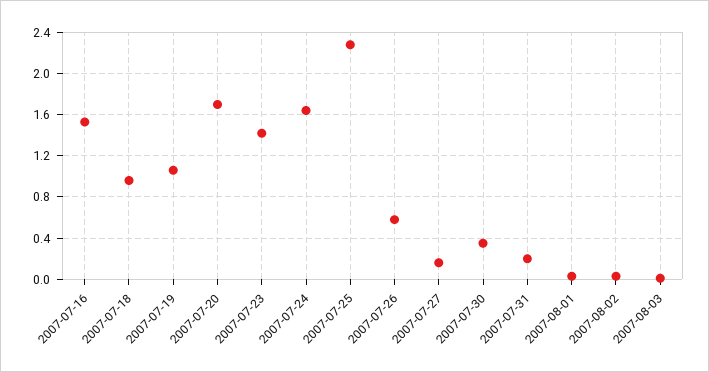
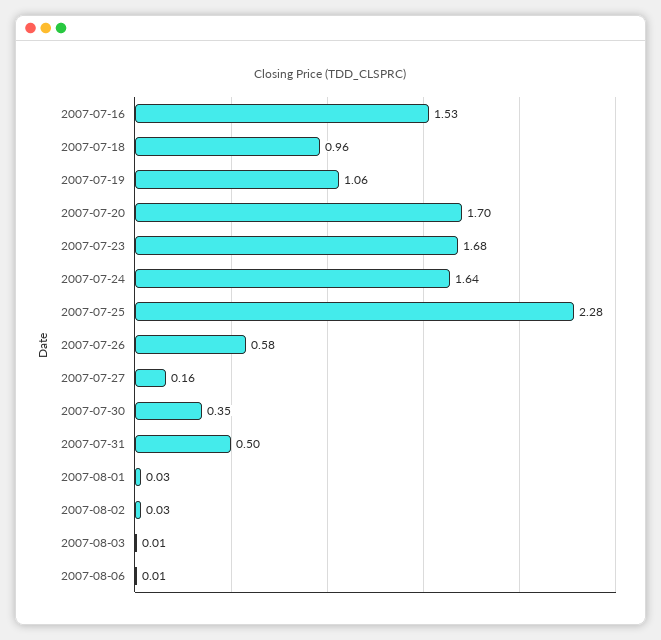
2007-07-23: 1.4 -> 1.68
2007-07-31: 0.2 -> 0.5
2007-08-06: none -> 0.01

